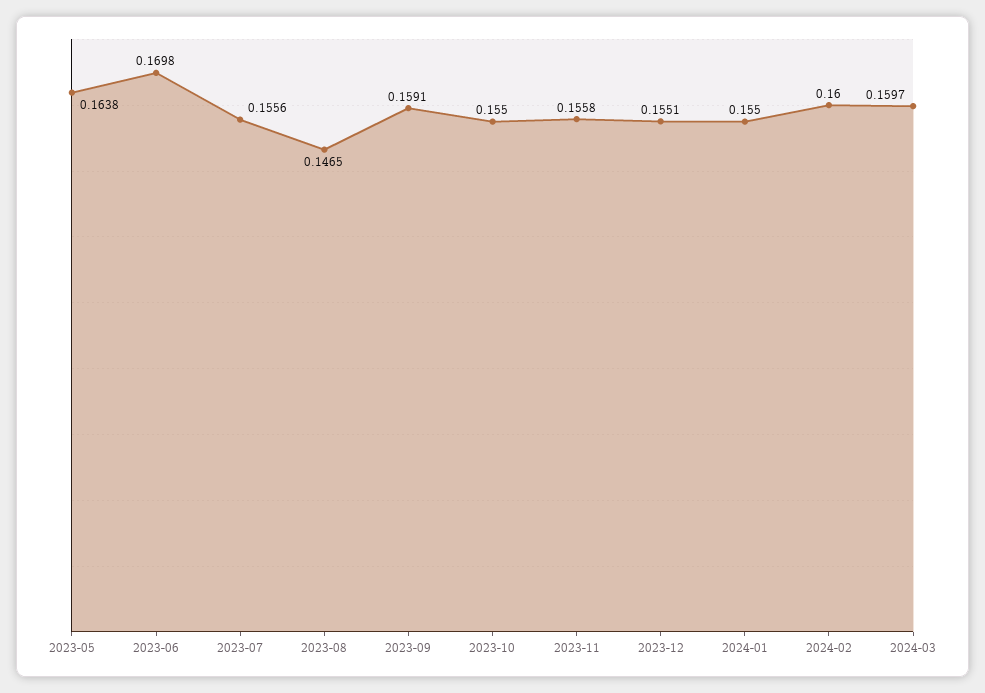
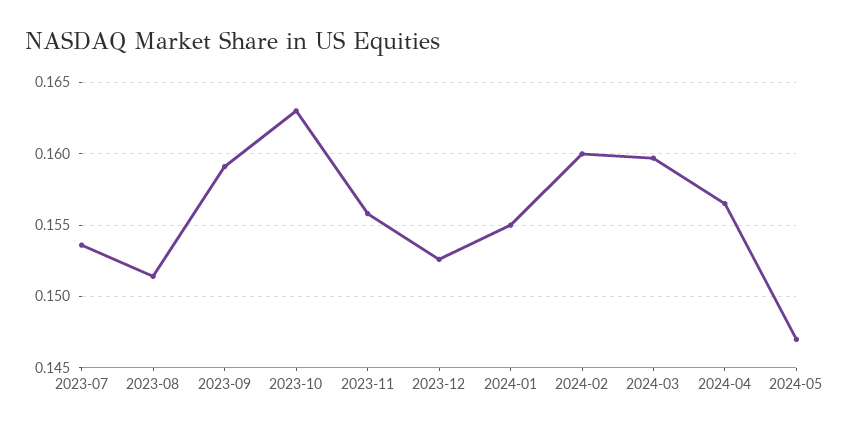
2023-05: 0.1638 -> none
2023-06: 0.1698 -> none
2023-07: 0.1556 -> 0.1535
2023-08: 0.1465 -> 0.1515
2023-10: 0.155 -> 0.163
2023-12: 0.1551 -> 0.1525
2024-04: none -> 0.1565
2024-05: none -> 0.147

